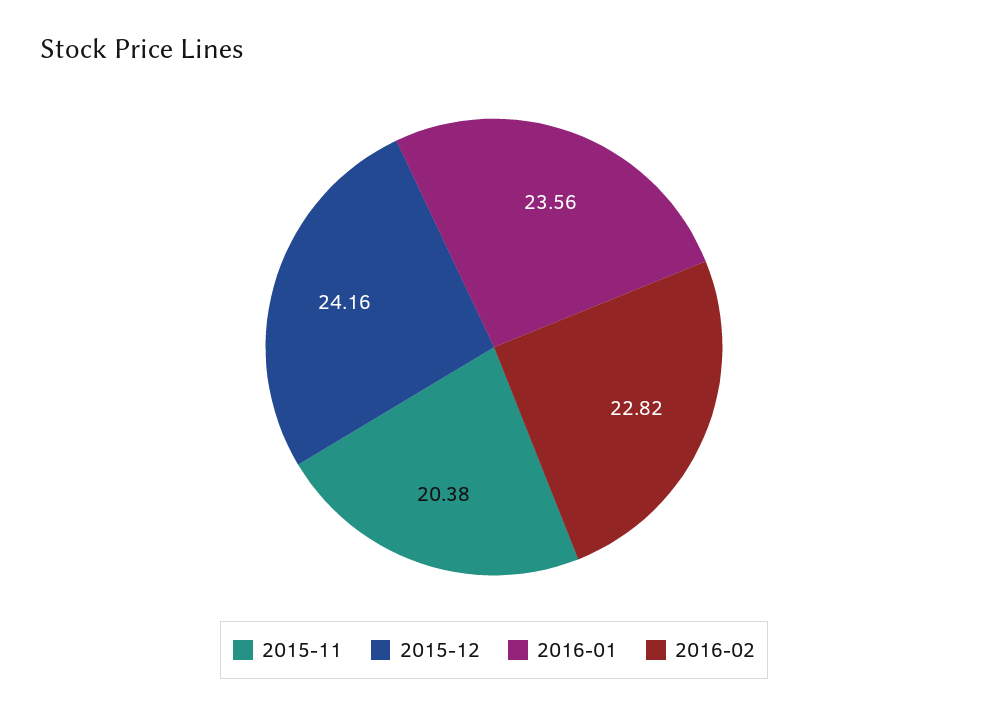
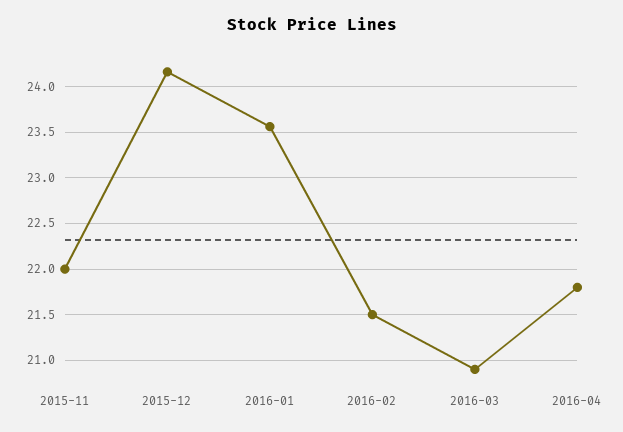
2015-11: 20.38 -> 22
2016-02: 22.82 -> 21.5
2016-03: none -> 20.9
2016-04: none -> 21.8

